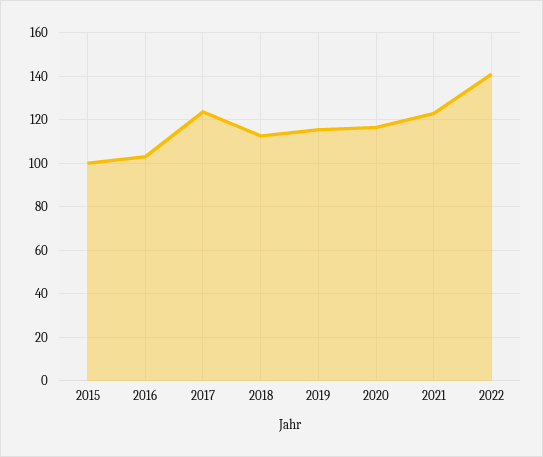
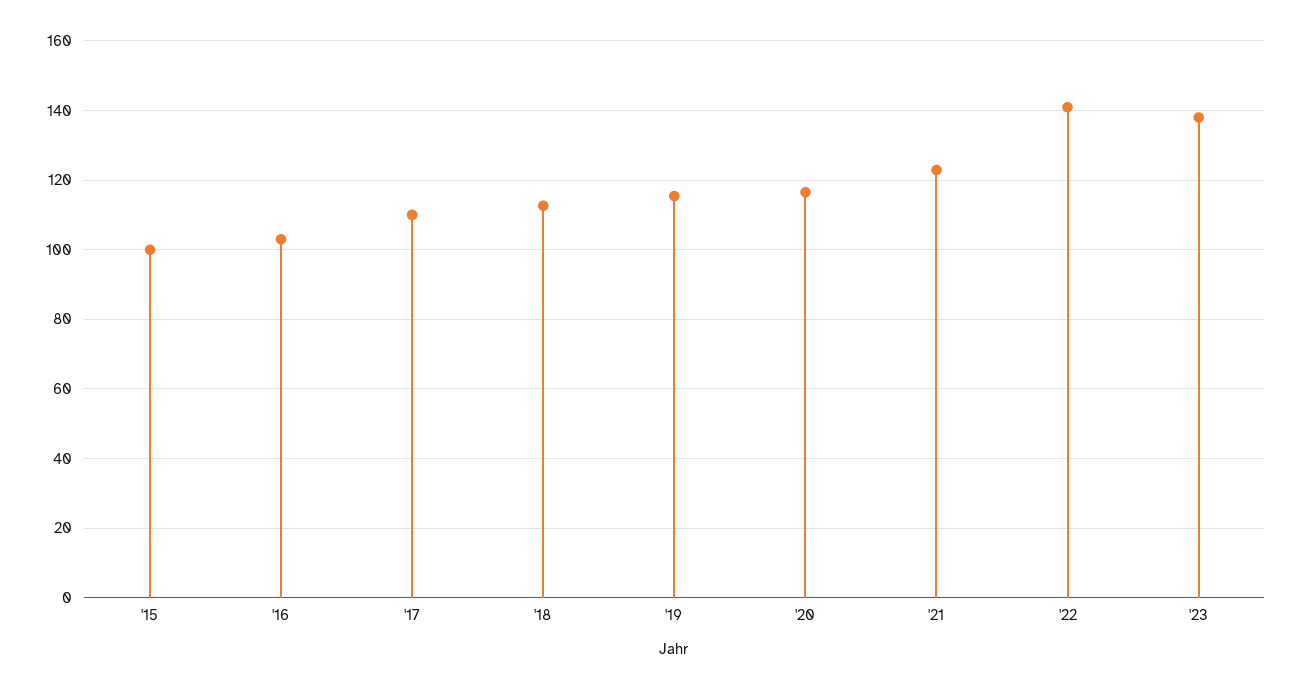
2017: 125 -> 110
'23: none -> 138

